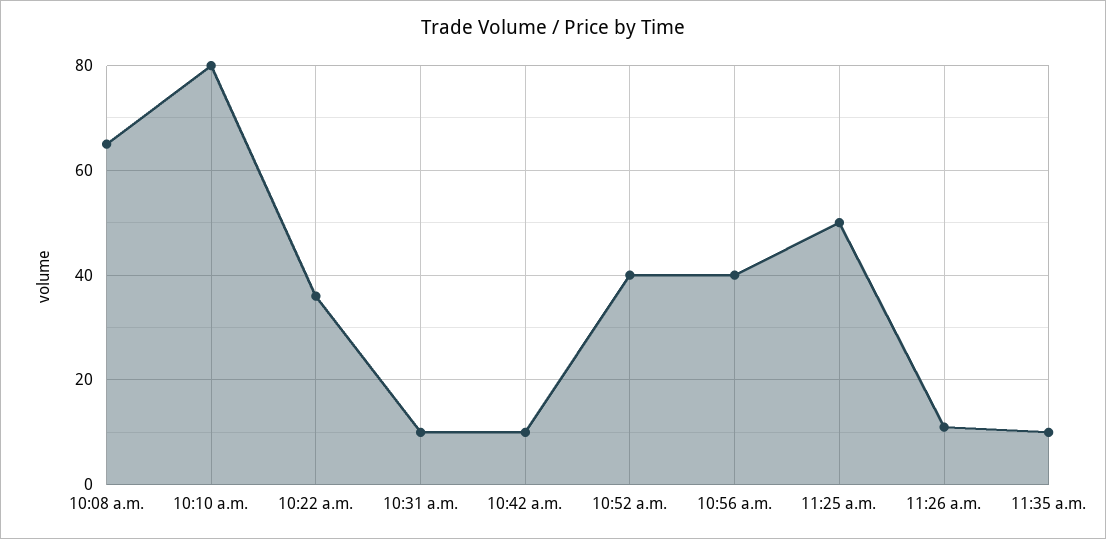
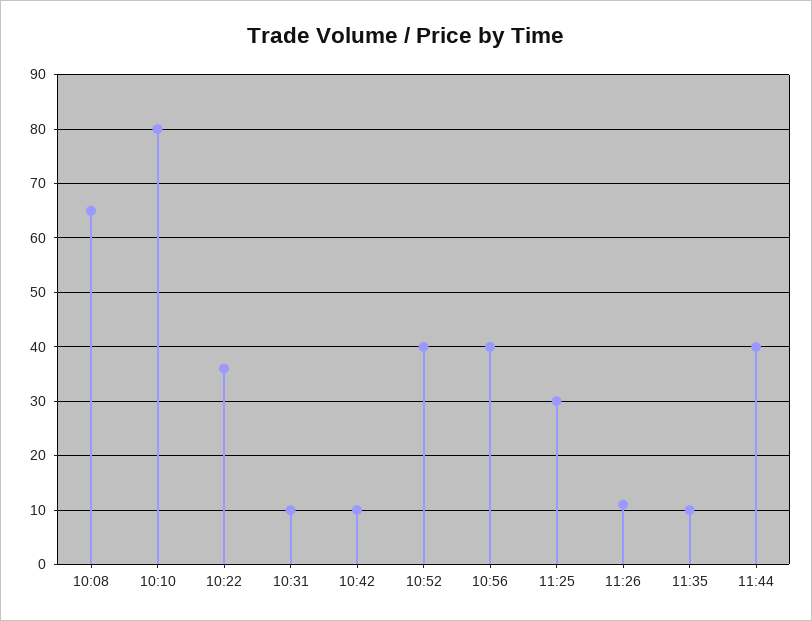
11:25 a.m.: 50 -> 30
11:44: none -> 40

